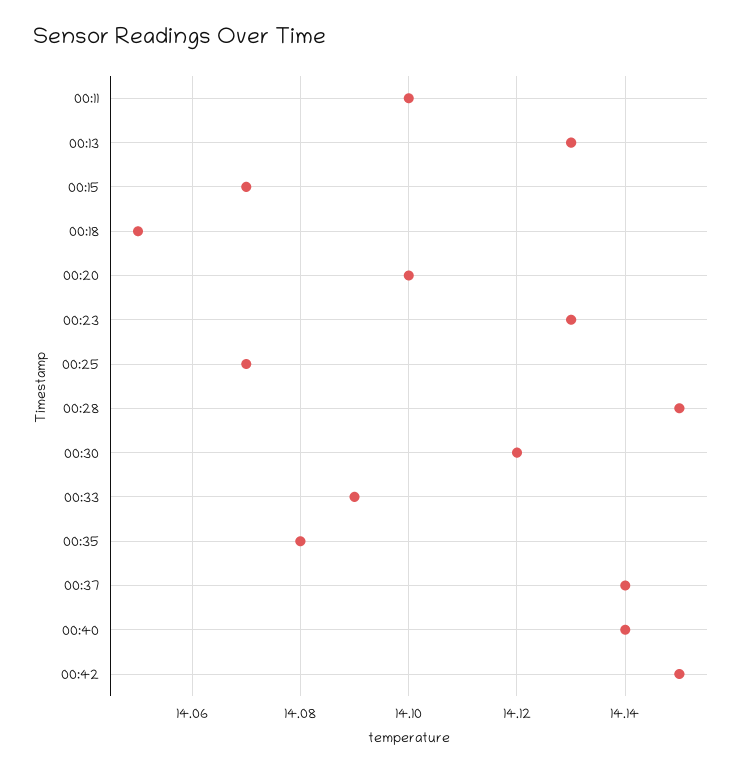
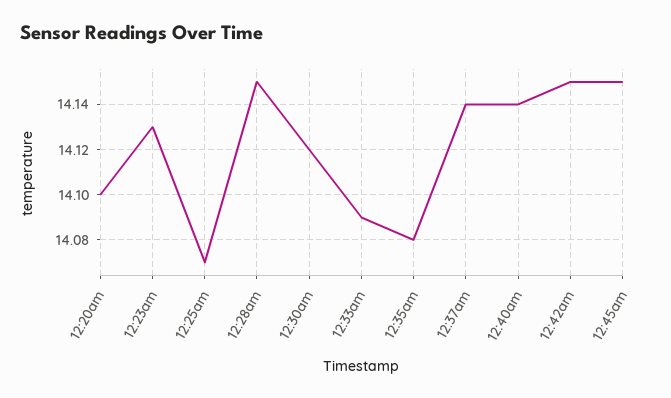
00:11: 14.1 -> none
00:13: 14.13 -> none
00:15: 14.07 -> none
00:18: 14.05 -> none
12:45am: none -> 14.15

